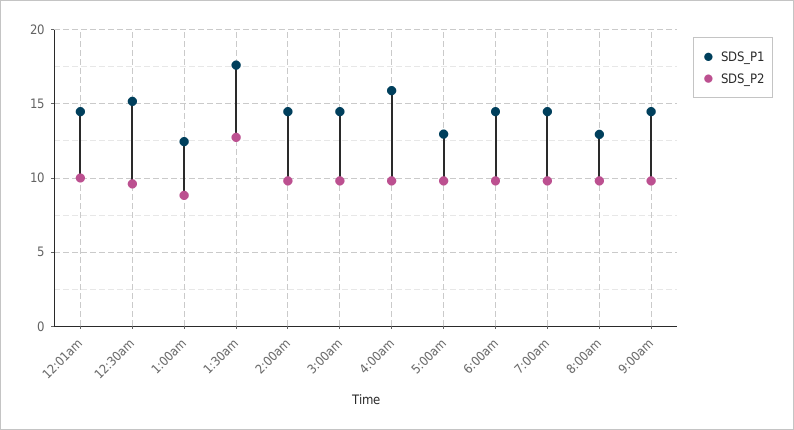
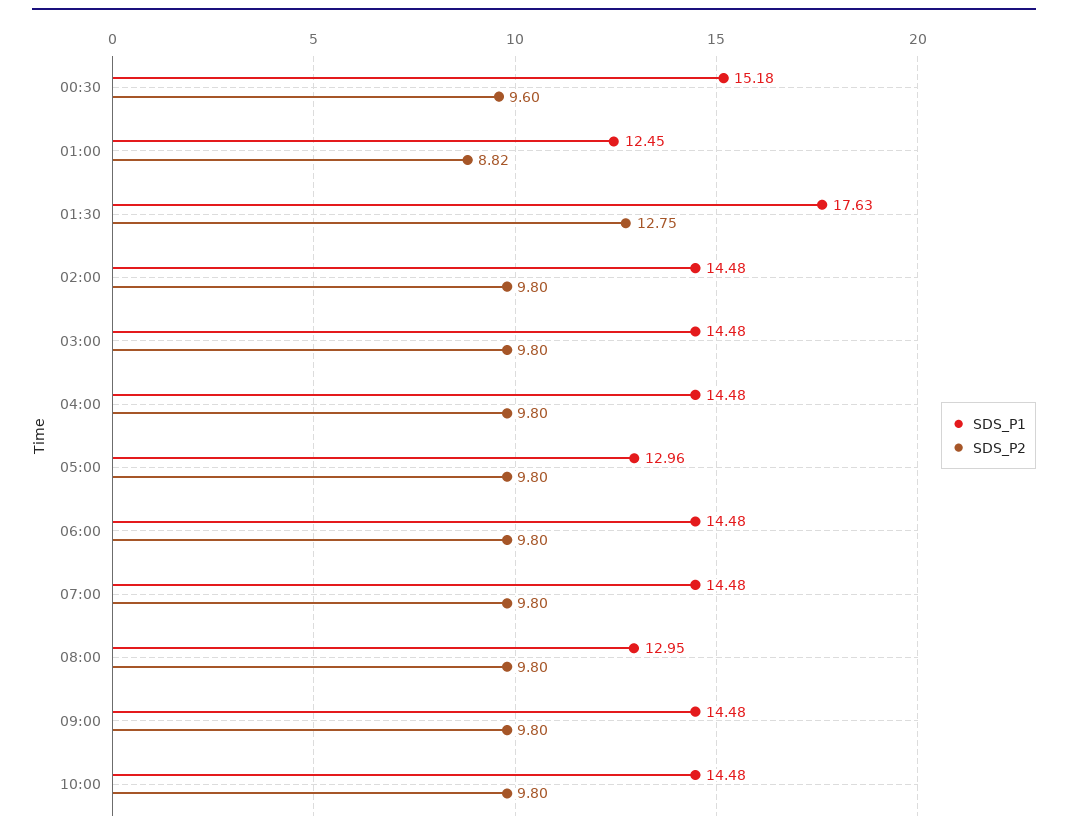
SDS_P1, 12:01am: 14.5 -> none
SDS_P2, 12:01am: 10 -> none
SDS_P1, 4:00am: 16 -> 14.48
SDS_P1, 10:00: none -> 14.48
SDS_P2, 10:00: none -> 9.8

